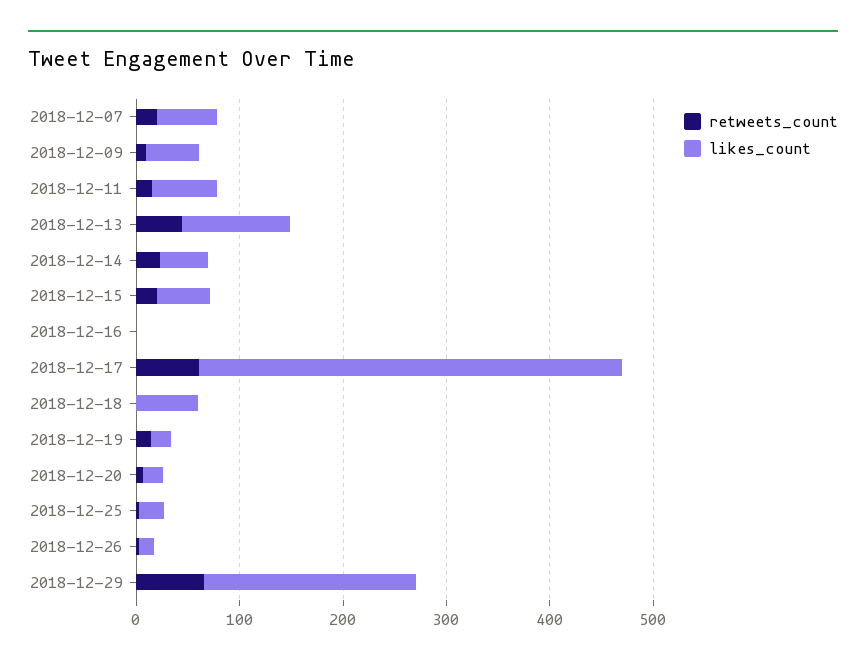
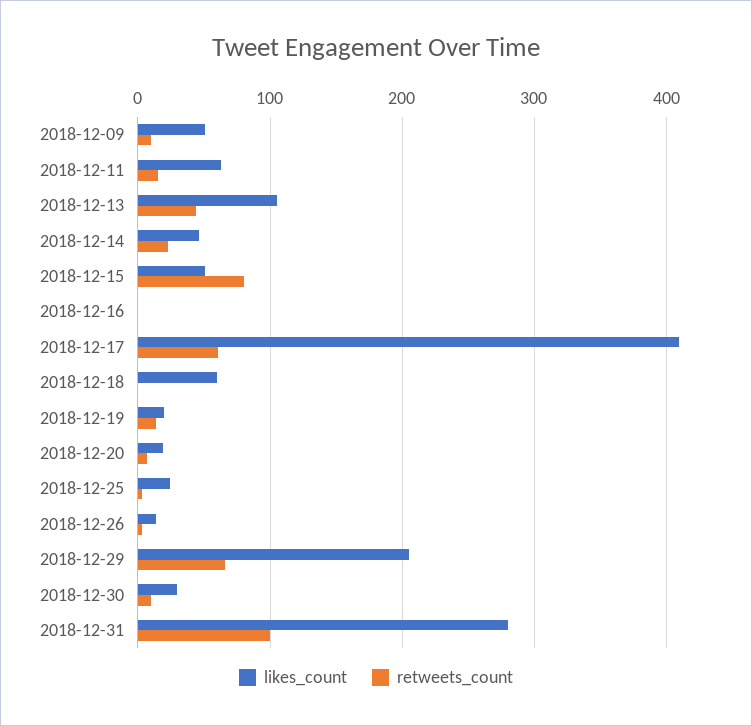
retweets_count, 2018-12-07: 20 -> none
likes_count, 2018-12-07: 60 -> none
retweets_count, 2018-12-15: 20 -> 80
likes_count, 2018-12-30: none -> 30
retweets_count, 2018-12-30: none -> 10
likes_count, 2018-12-31: none -> 280
retweets_count, 2018-12-31: none -> 100

